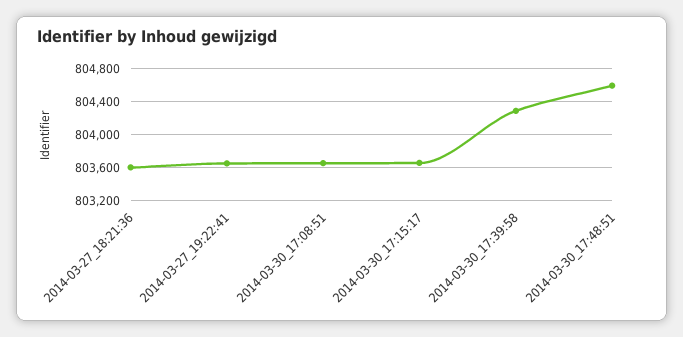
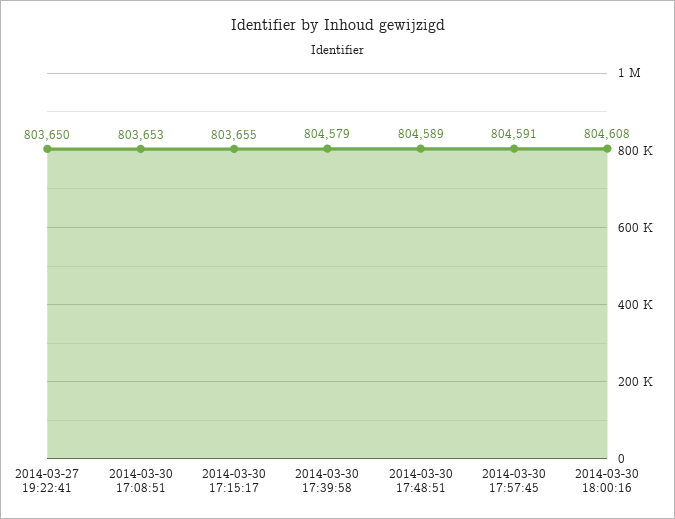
2014-03-27_18:21:36: 803600 -> none
2014-03-30_17:39:58: 804300 -> 804579
2014-03-30 17:57:45: none -> 804591
2014-03-30 18:00:16: none -> 804608

